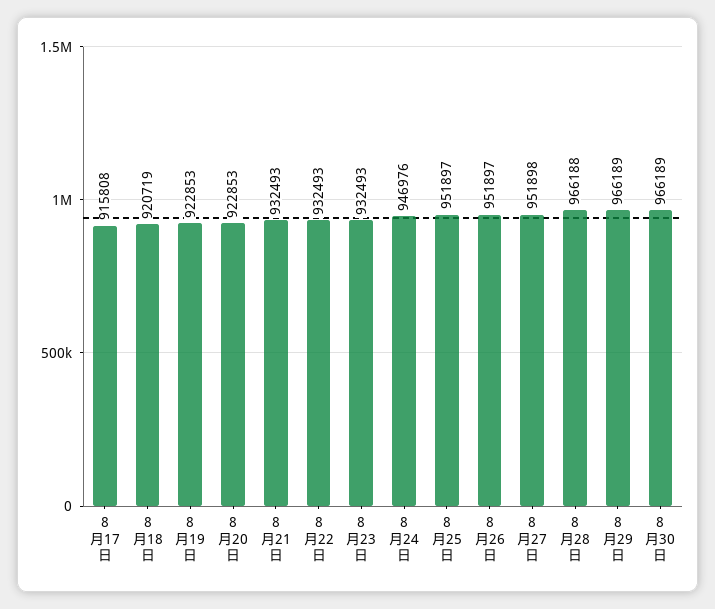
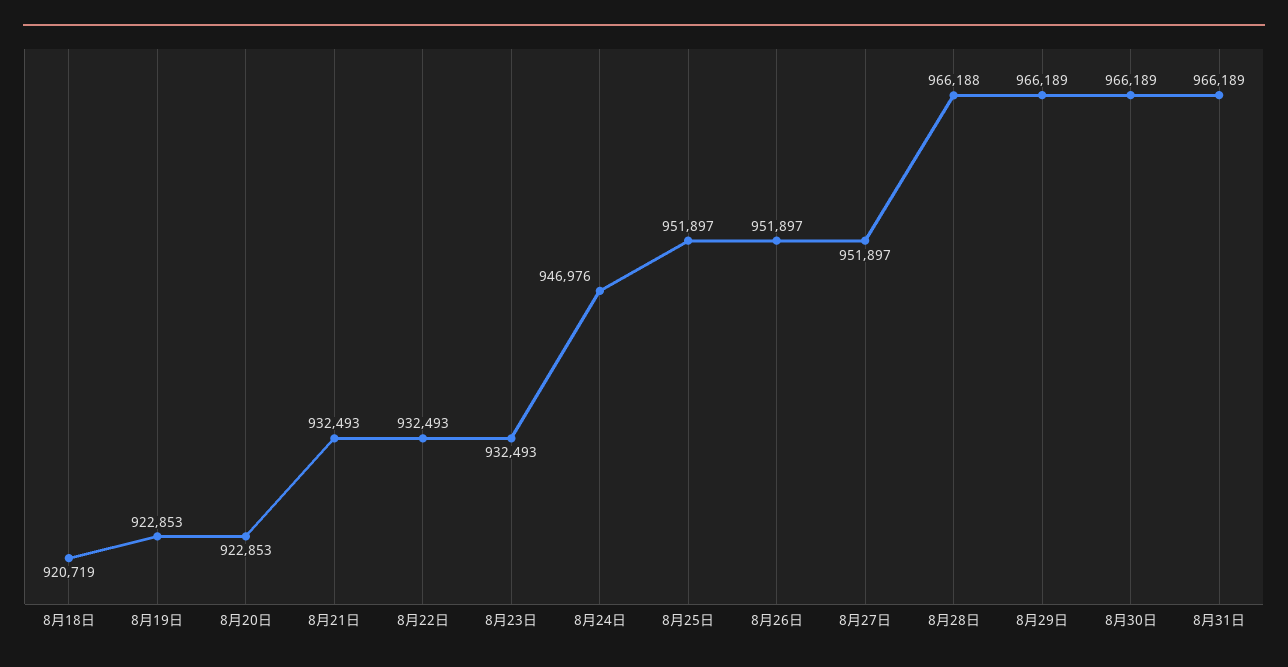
8月17日: 915808 -> none
8月27日: 951898 -> 951897
8月31日: none -> 966189

